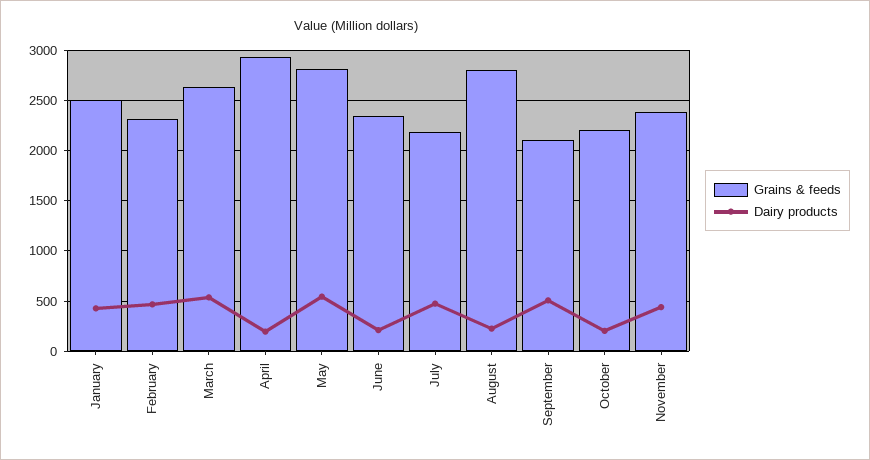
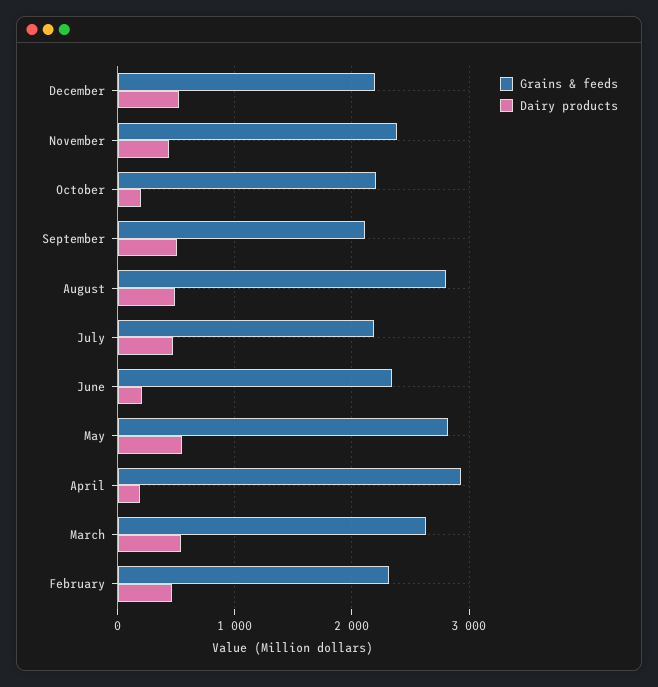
Grains & feeds, January: 2500 -> none
Dairy products, January: 400 -> none
Dairy products, August: 200 -> 500
Grains & feeds, December: none -> 2200
Dairy products, December: none -> 500

